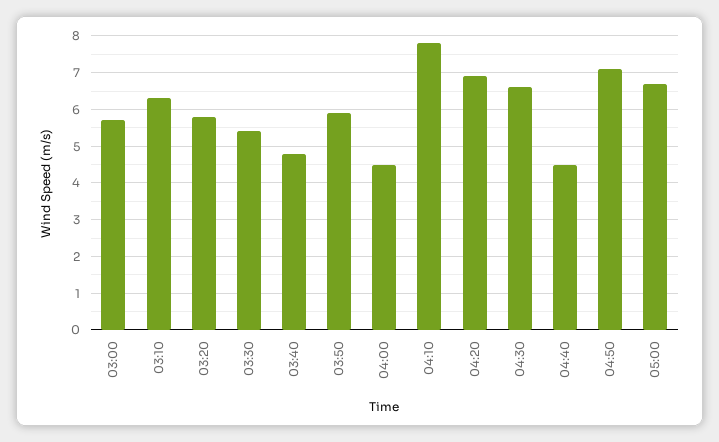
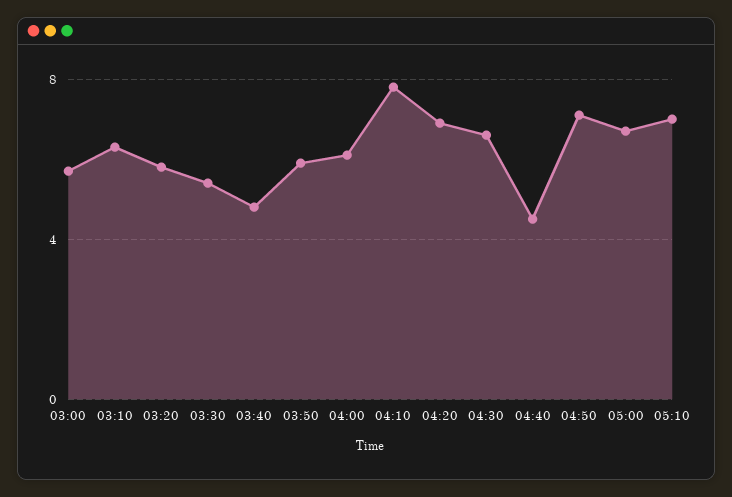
04:00: 4.5 -> 6
05:10: none -> 7

